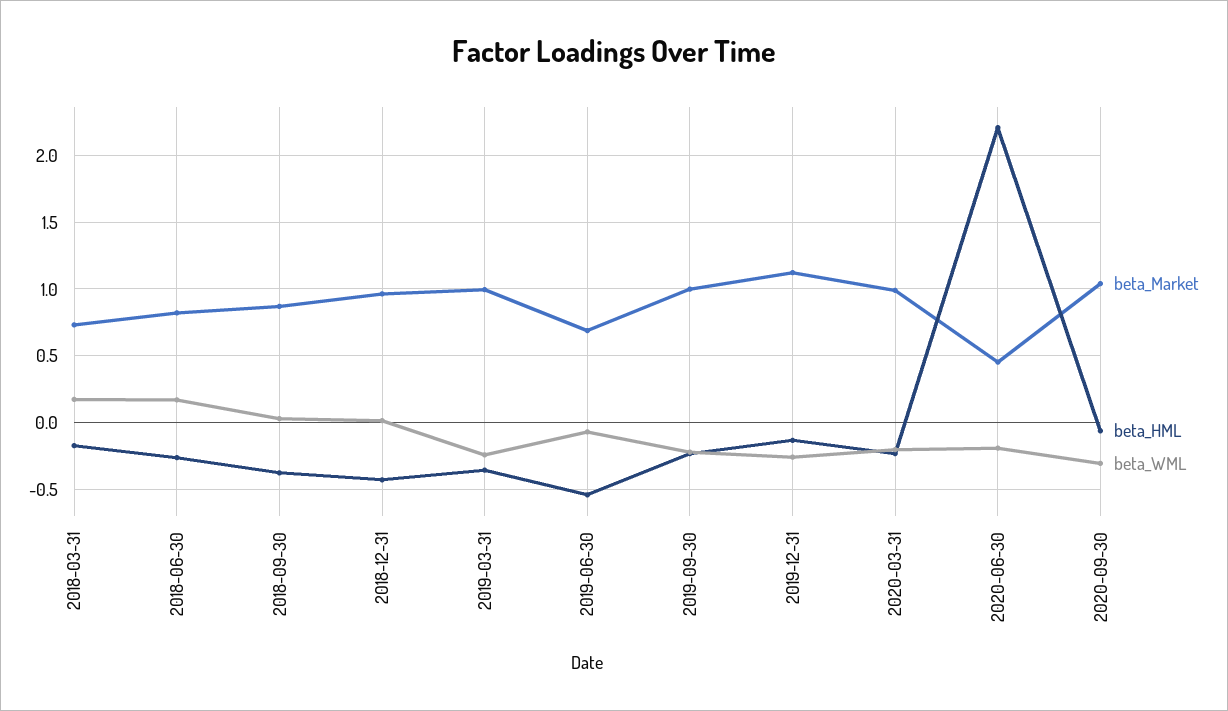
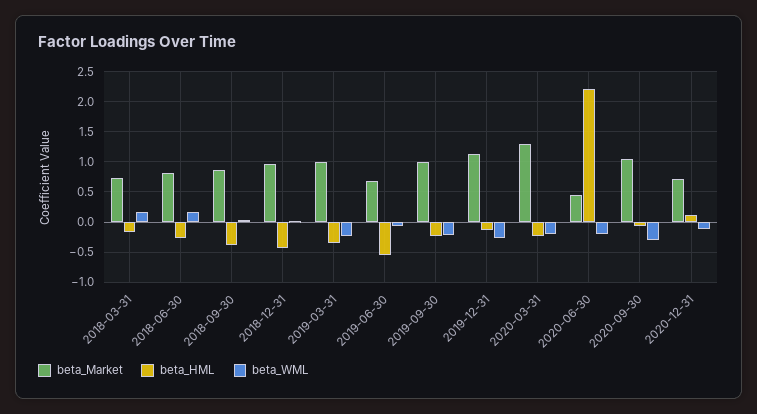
beta_Market, 2020-03-31: 1 -> 1.3
beta_Market, 2020-12-31: none -> 0.7
beta_HML, 2020-12-31: none -> 0.1
beta_WML, 2020-12-31: none -> -0.1

